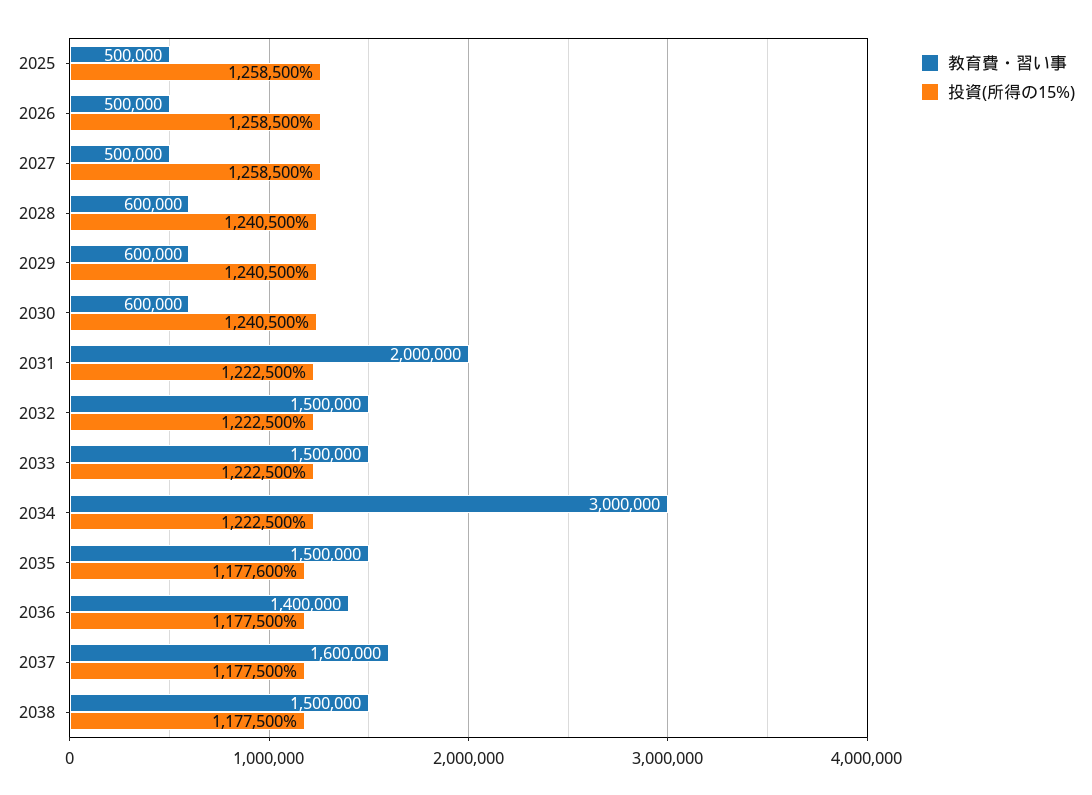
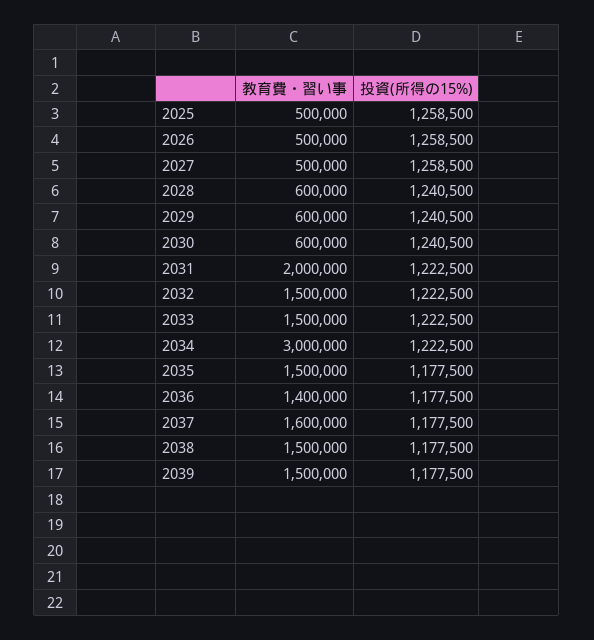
投資(所得の15%), 2035: 1177600 -> 1177500
教育費・習い事, 2039: none -> 1500000
投資(所得の15%), 2039: none -> 1177500

